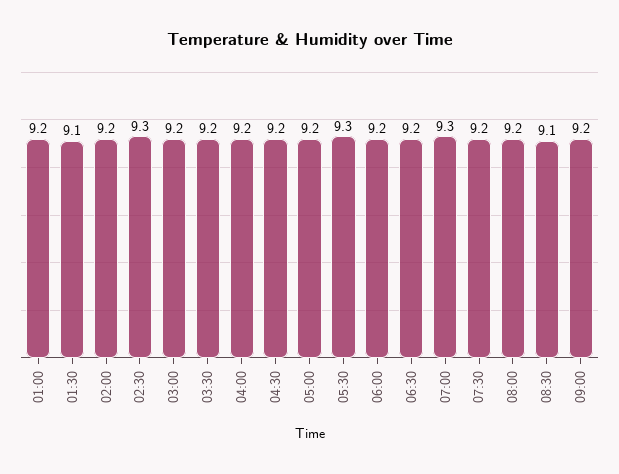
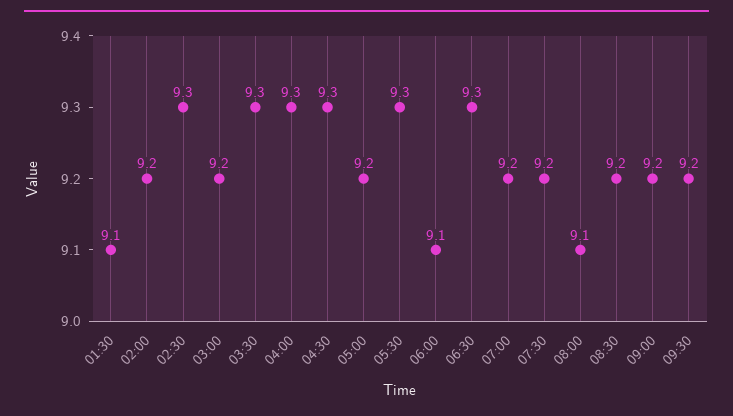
01:00: 9.2 -> none
03:30: 9.2 -> 9.3
04:00: 9.2 -> 9.3
04:30: 9.2 -> 9.3
06:00: 9.2 -> 9.1
06:30: 9.2 -> 9.3
07:00: 9.3 -> 9.2
08:00: 9.2 -> 9.1
08:30: 9.1 -> 9.2
09:30: none -> 9.2

